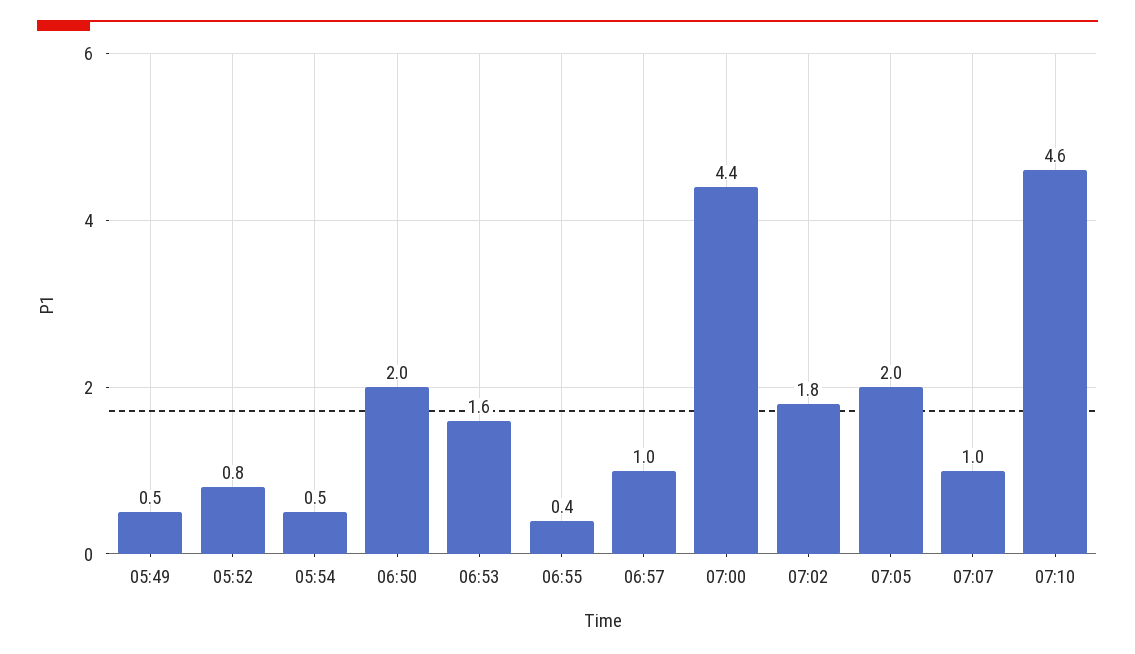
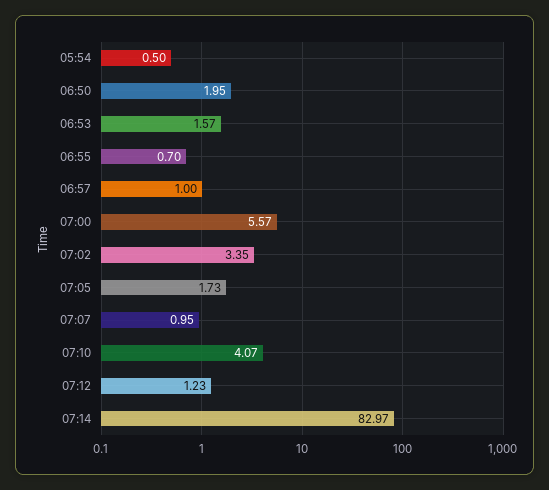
05:49: 0.5 -> none
05:52: 0.8 -> none
06:55: 0.4 -> 0.7
07:00: 4.4 -> 5.57
07:02: 1.8 -> 3.35
07:05: 2 -> 1.73
07:10: 4.6 -> 4.07
07:12: none -> 1.23
07:14: none -> 82.97

